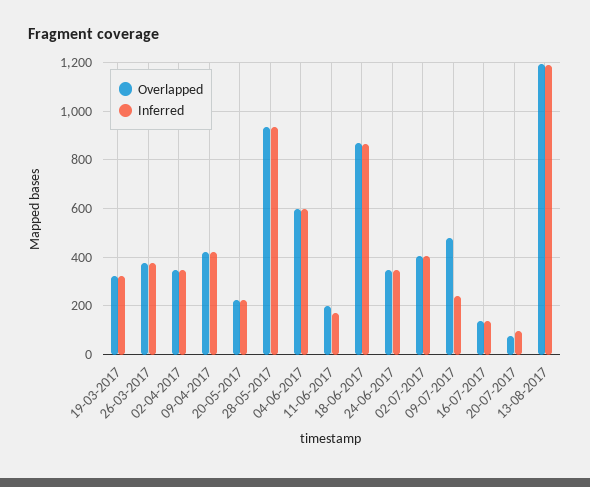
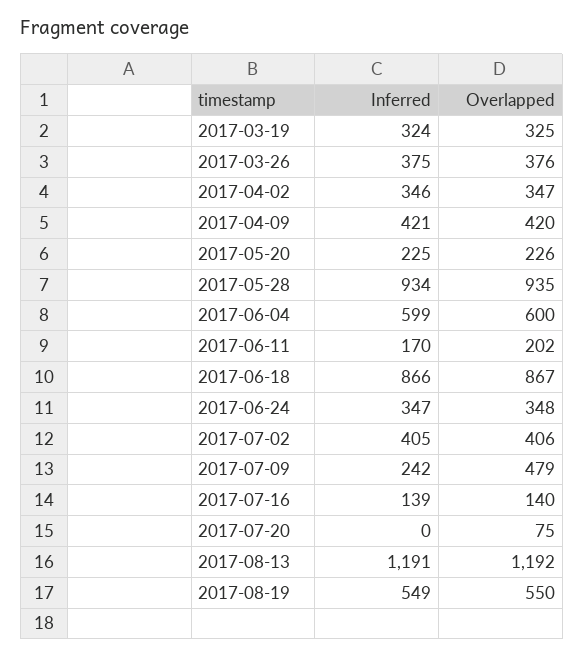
Inferred, 20-07-2017: 100 -> 0
Inferred, 2017-08-19: none -> 549
Overlapped, 2017-08-19: none -> 550

